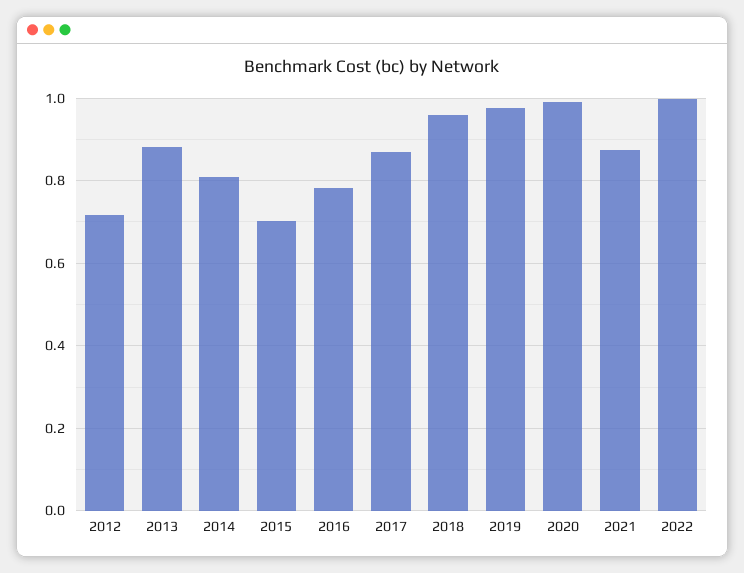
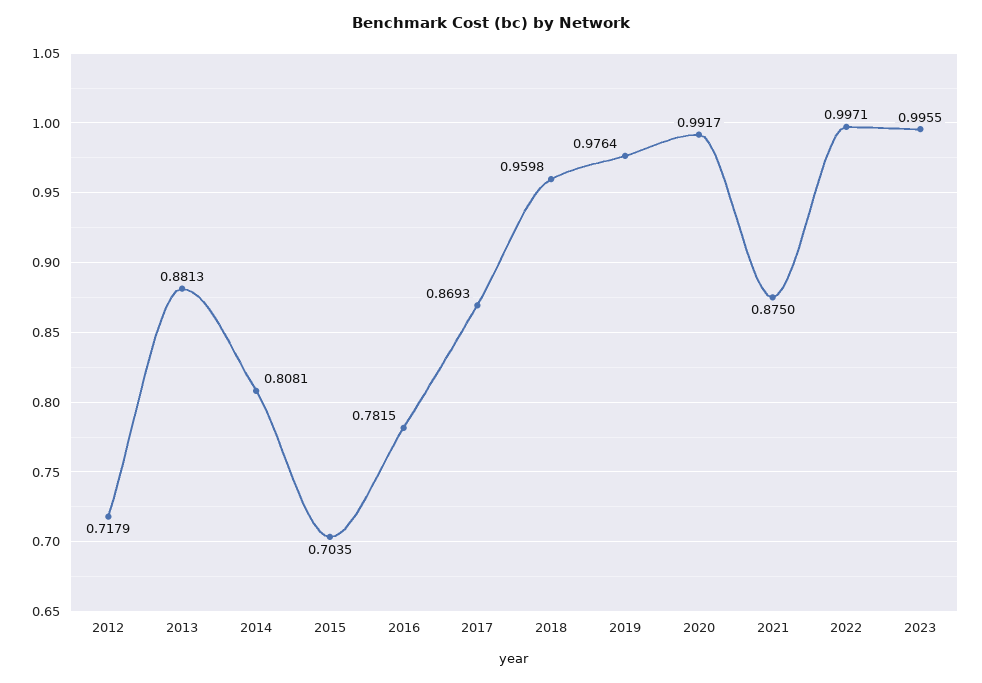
2023: none -> 0.9955

